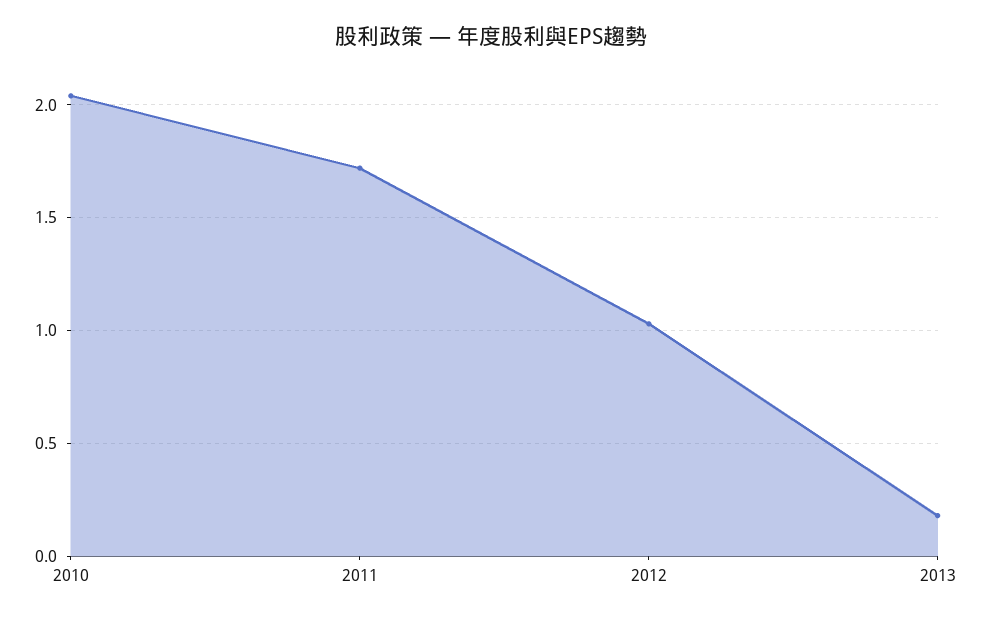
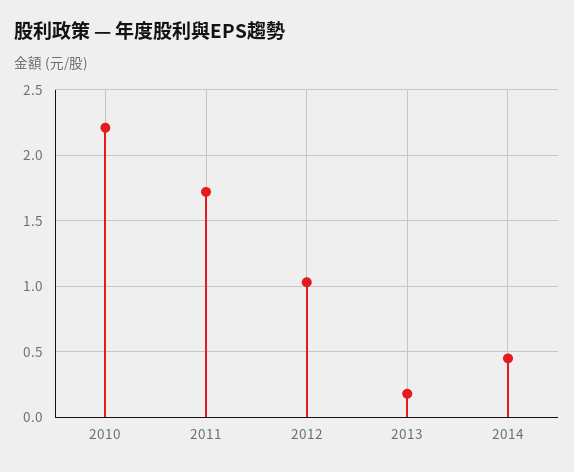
2010: 2.05 -> 2.2
2014: none -> 0.45

